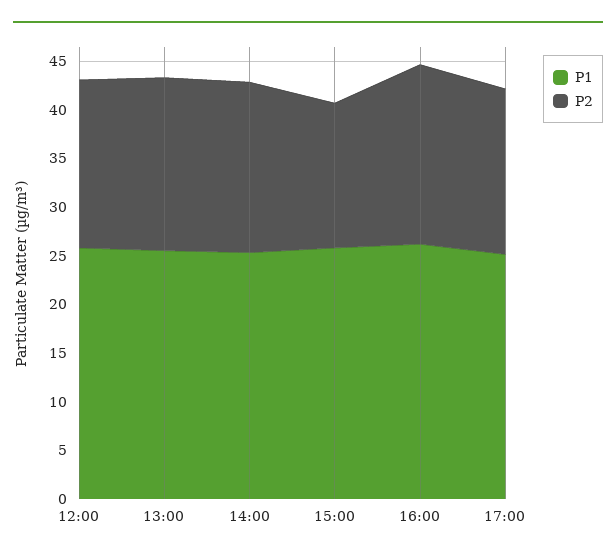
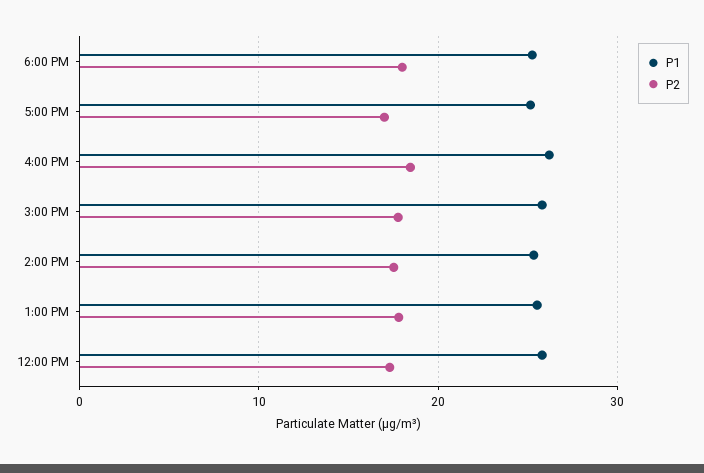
P2, 15:00: 15 -> 18
P1, 6:00 PM: none -> 25
P2, 6:00 PM: none -> 18

